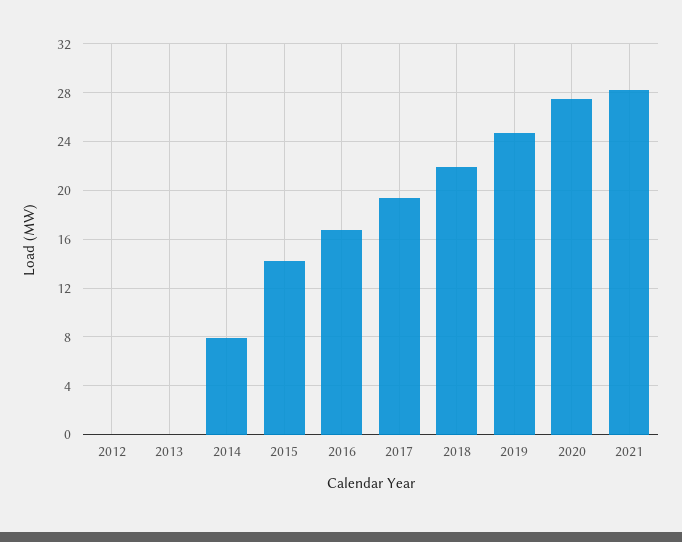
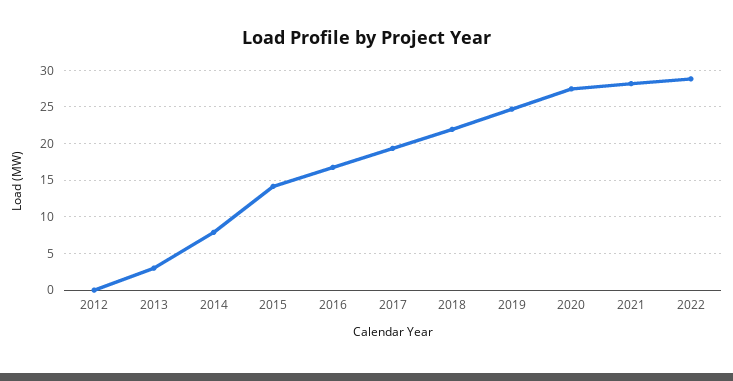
2013: 0 -> 3
2022: none -> 29

